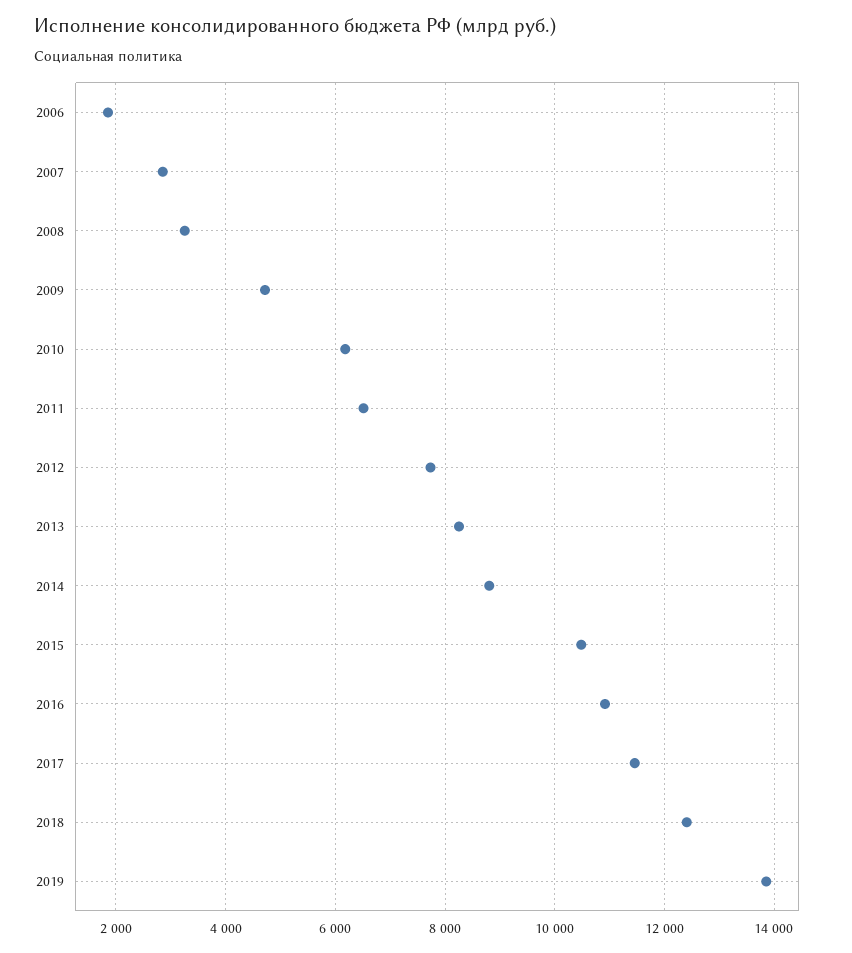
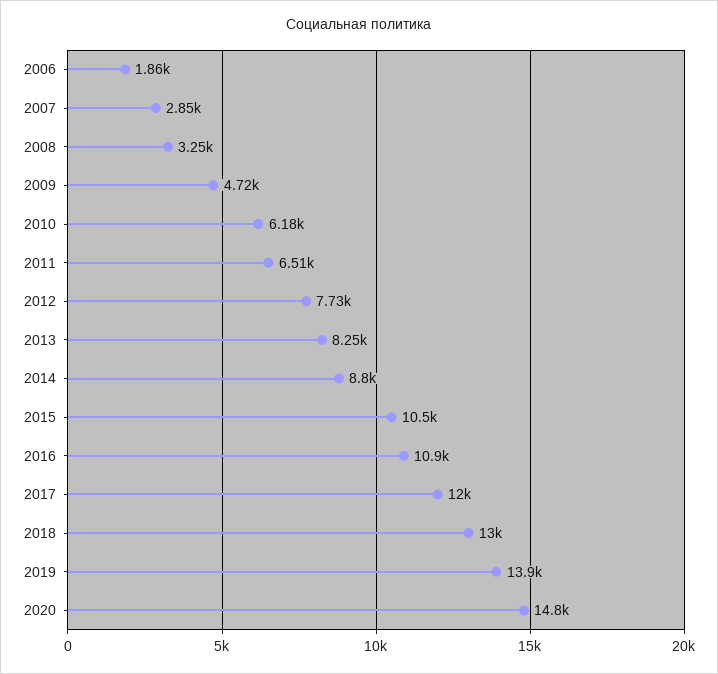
2017: 11400 -> 12000
2018: 12400 -> 13000
2020: none -> 14800

